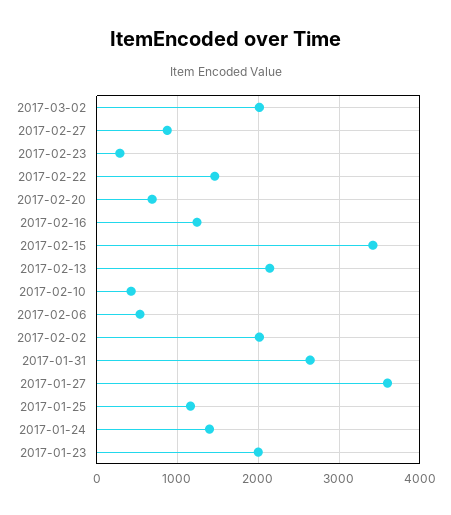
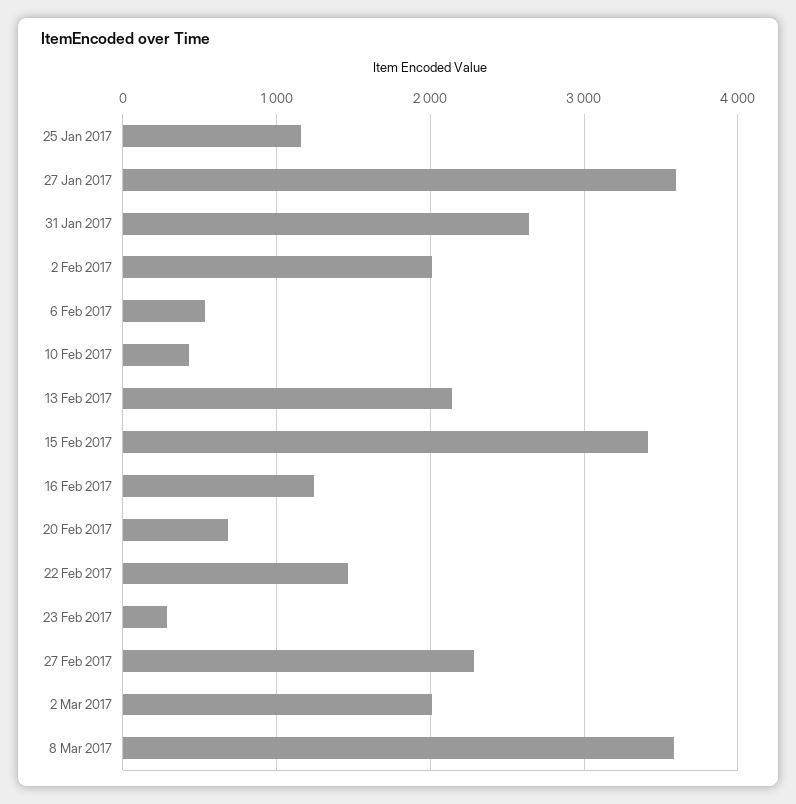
2017-02-27: 900 -> 2300
2017-01-24: 1400 -> none
2017-01-23: 2000 -> none
8 Mar 2017: none -> 3600

